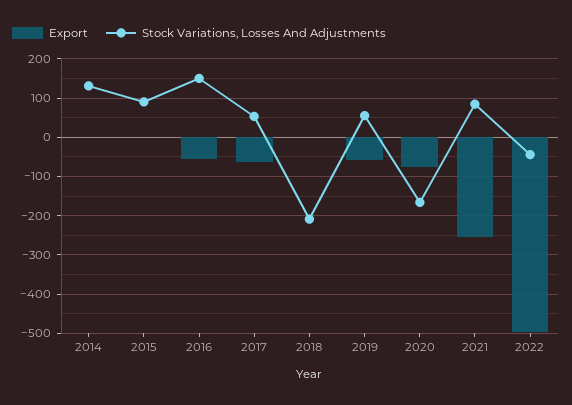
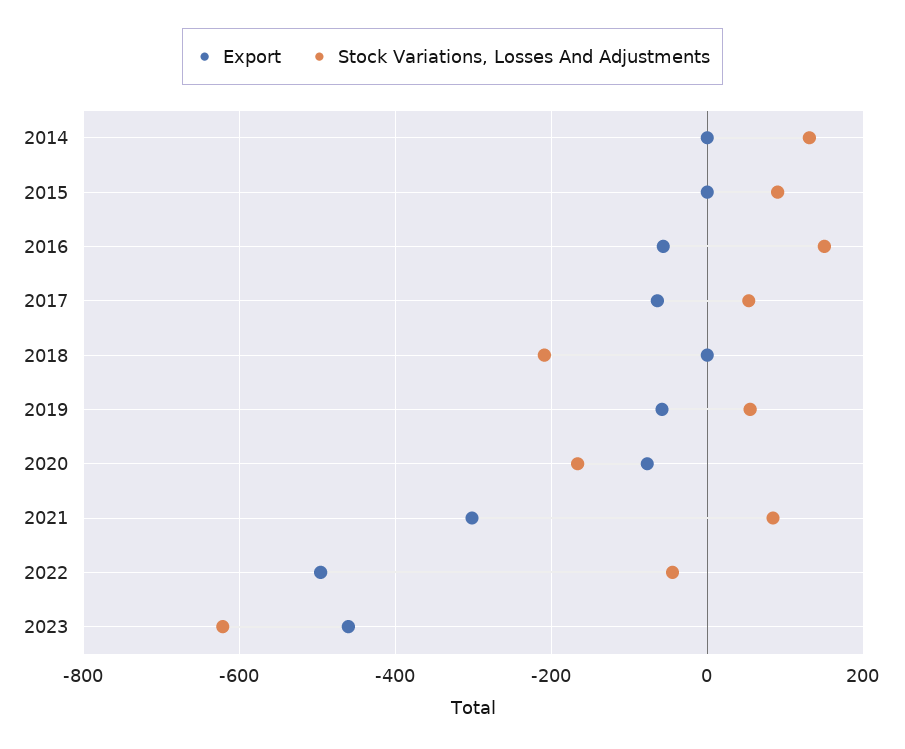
Export, 2021: -260 -> -300
Export, 2023: none -> -460
Stock Variations, Losses And Adjustments, 2023: none -> -620

